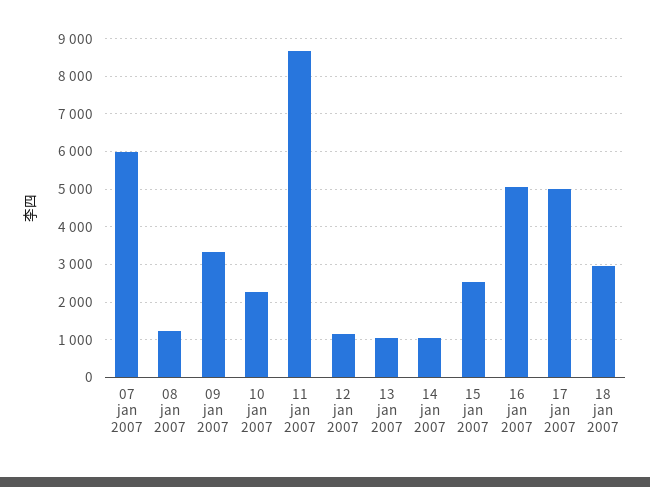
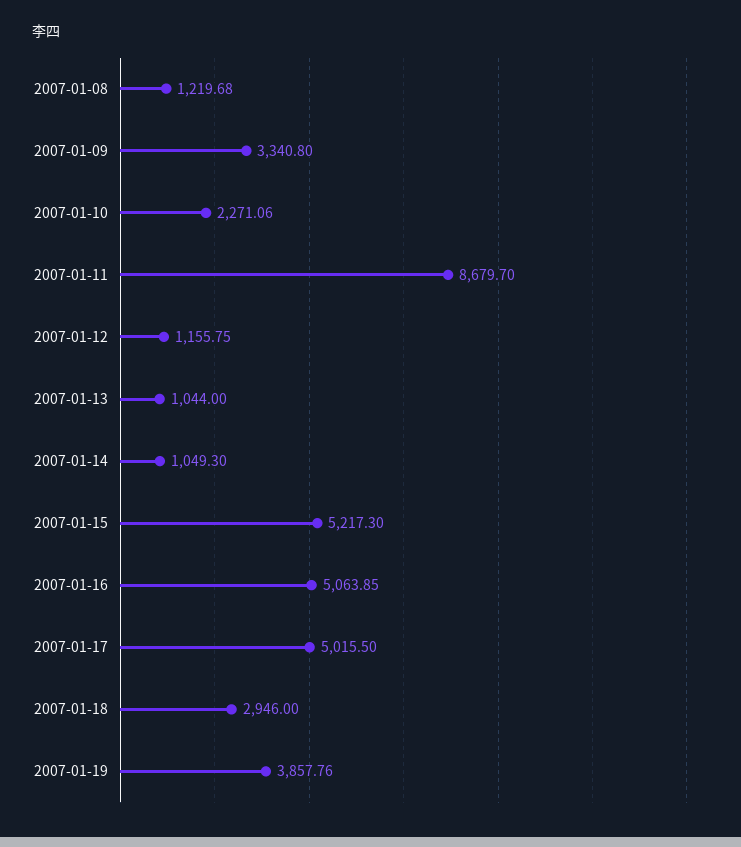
07 jan 2007: 6000 -> none
15 jan 2007: 2600 -> 5217.3
2007-01-19: none -> 3857.76

